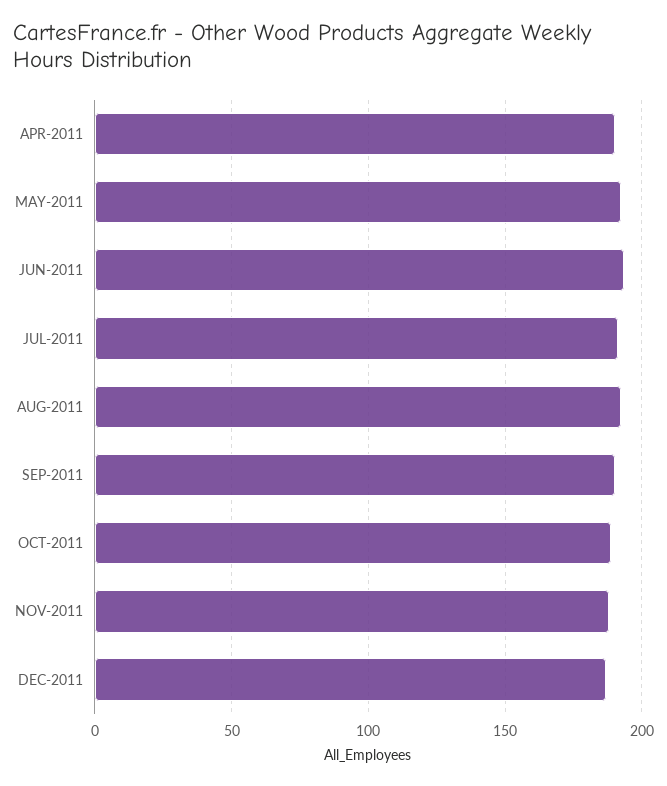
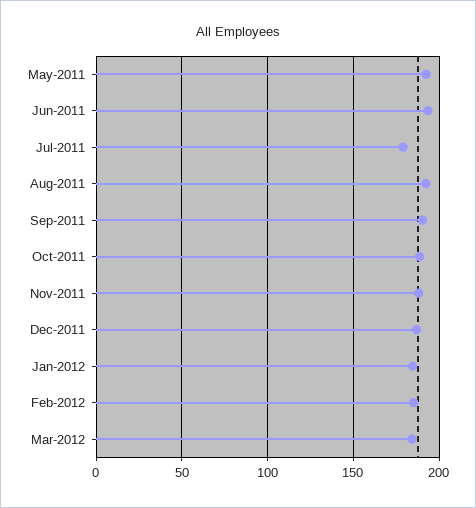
APR-2011: 190 -> none
JUL-2011: 190 -> 180
Jan-2012: none -> 185
Feb-2012: none -> 185
Mar-2012: none -> 185

